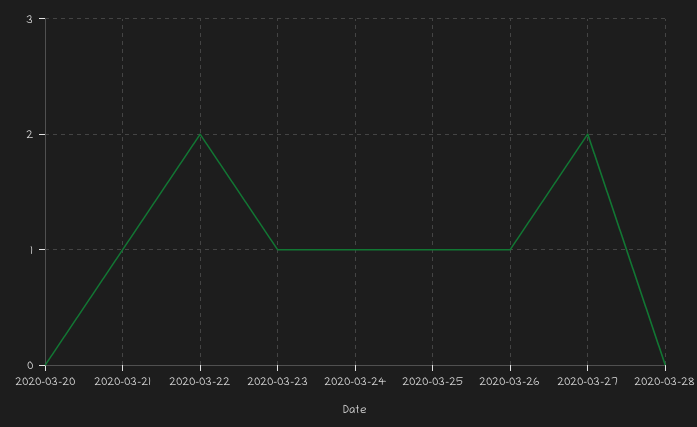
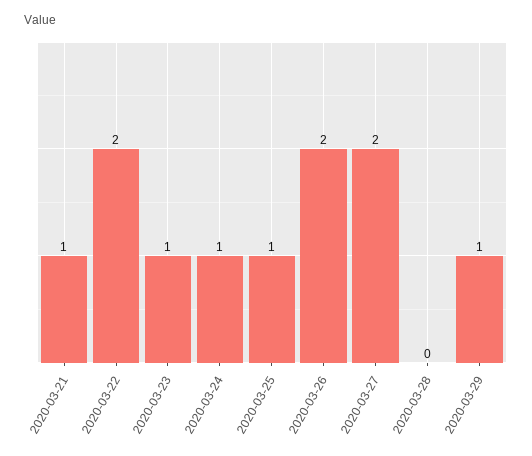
2020-03-20: 0 -> none
2020-03-26: 1 -> 2
2020-03-29: none -> 1

